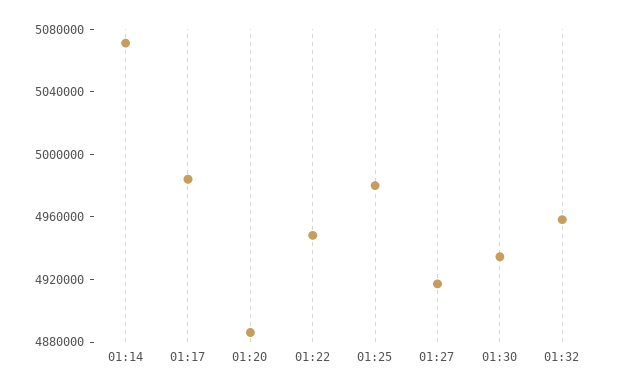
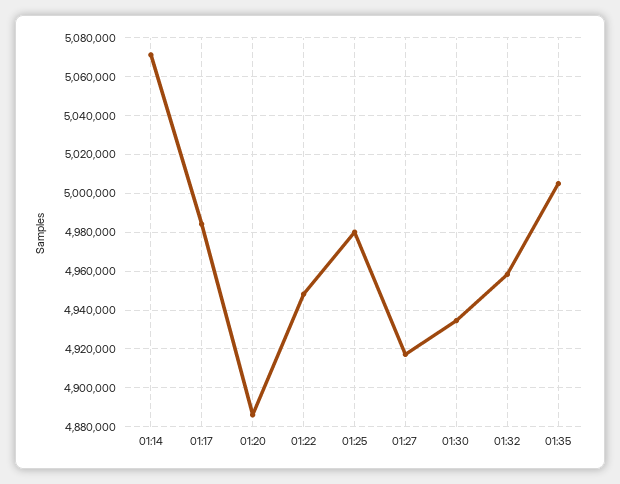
01:35: none -> 5005000

